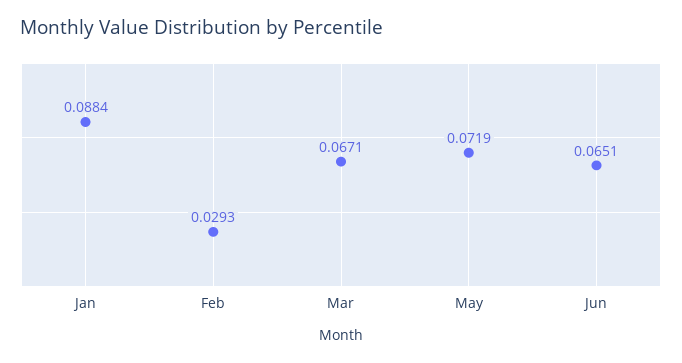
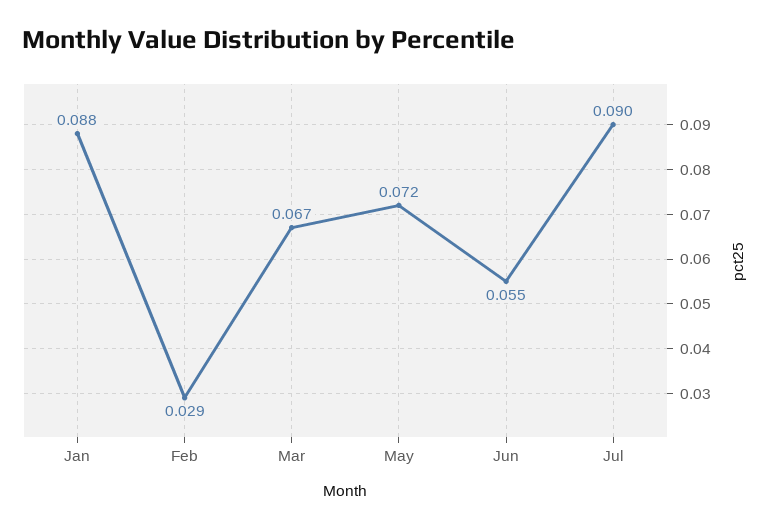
Jun: 0.0651 -> 0.055
Jul: none -> 0.09

